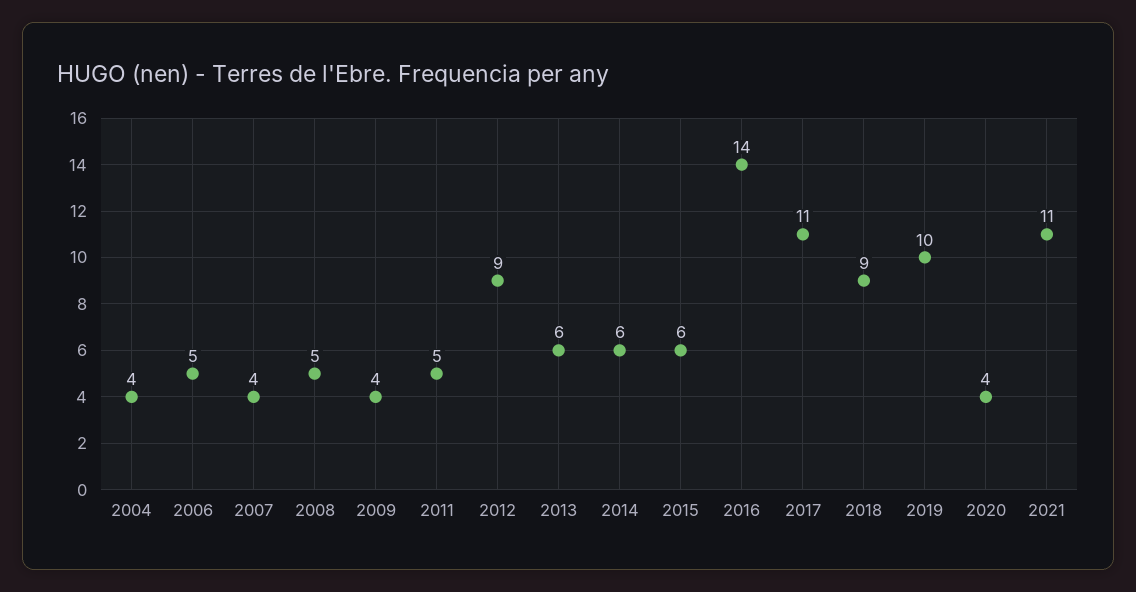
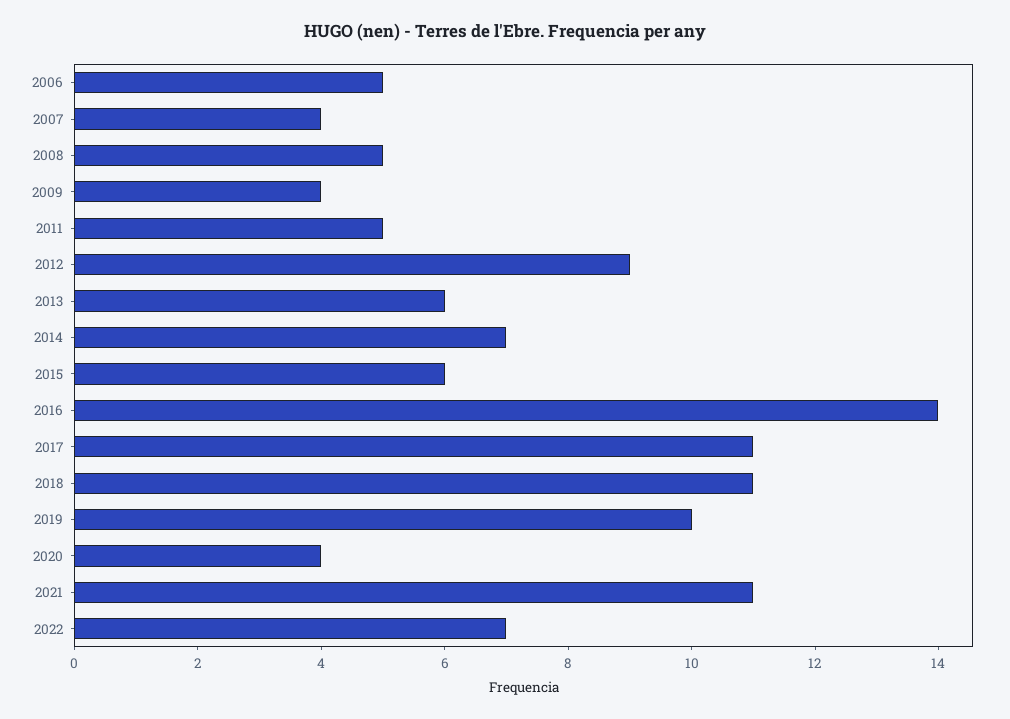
2004: 4 -> none
2014: 6 -> 7
2018: 9 -> 11
2022: none -> 7

